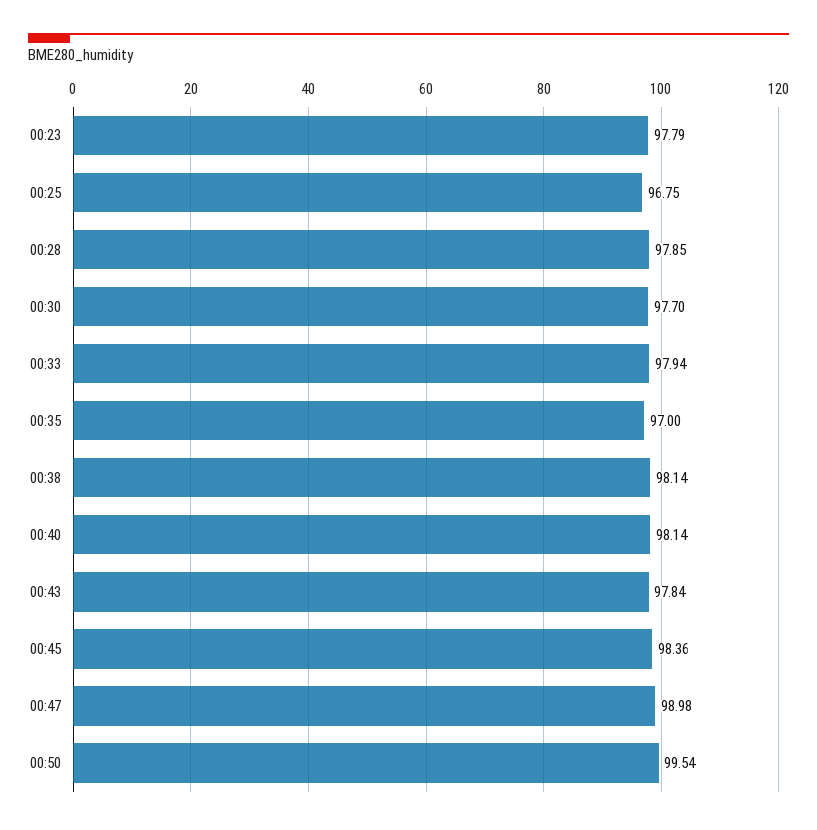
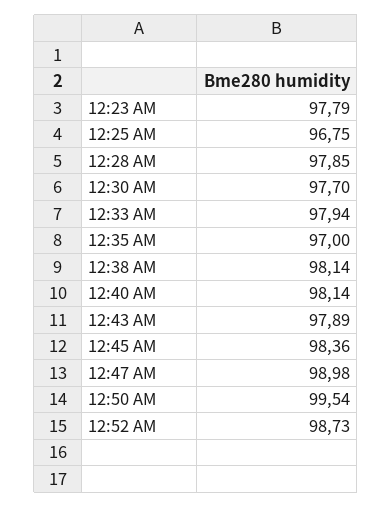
00:43: 97.84 -> 97.89
12:52 AM: none -> 98.73

